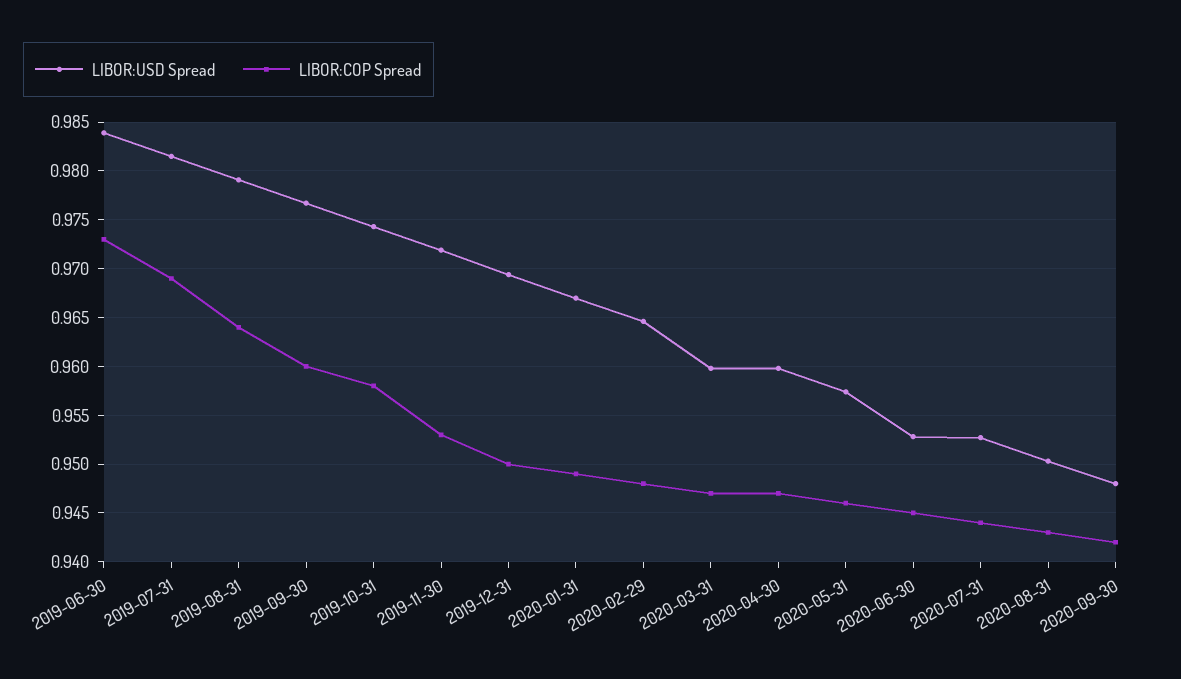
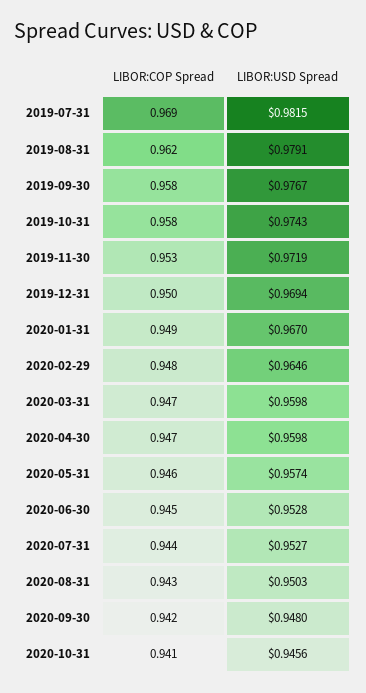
LIBOR:USD Spread, 2019-06-30: 0.984 -> none
LIBOR:COP Spread, 2019-06-30: 0.973 -> none
LIBOR:COP Spread, 2019-08-31: 0.964 -> 0.962
LIBOR:COP Spread, 2019-09-30: 0.96 -> 0.958
LIBOR:COP Spread, 2020-10-31: none -> 0.941
LIBOR:USD Spread, 2020-10-31: none -> 0.9456

